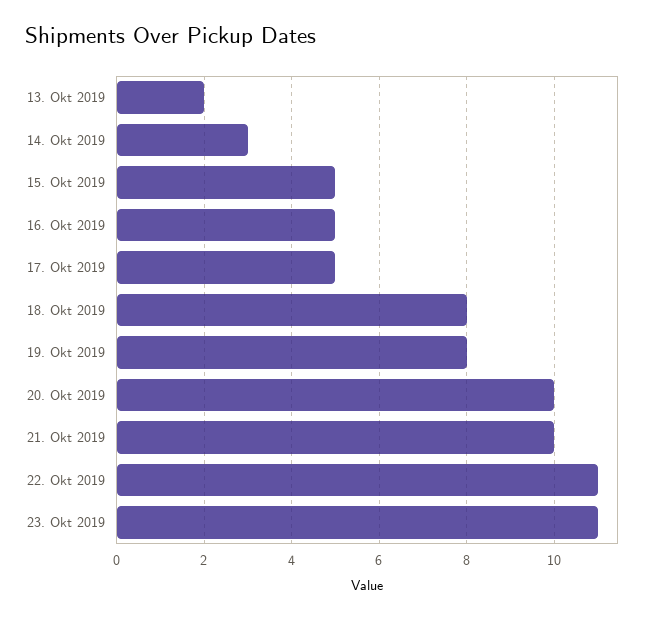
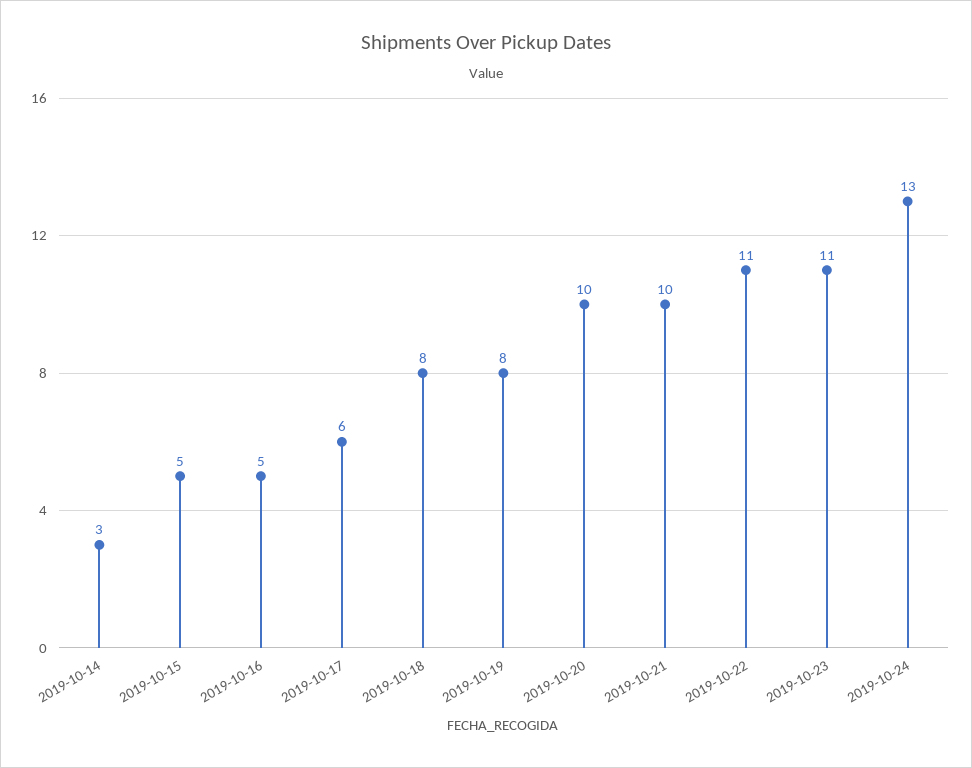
13. Okt 2019: 2 -> none
17. Okt 2019: 5 -> 6
2019-10-24: none -> 13

